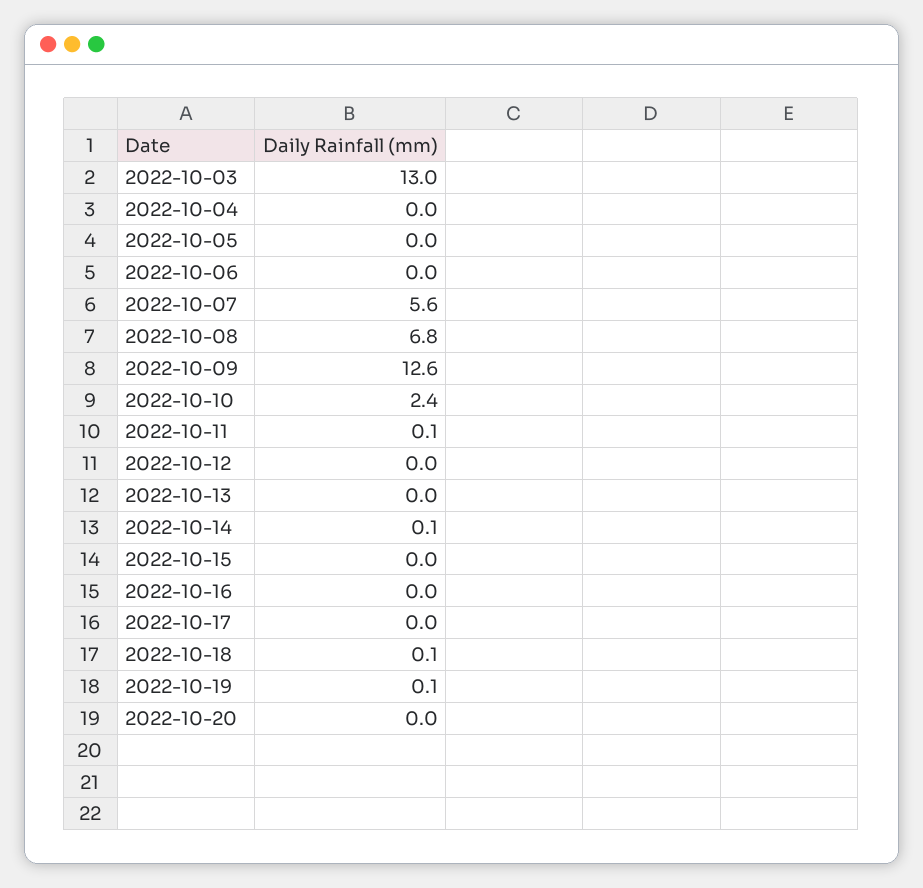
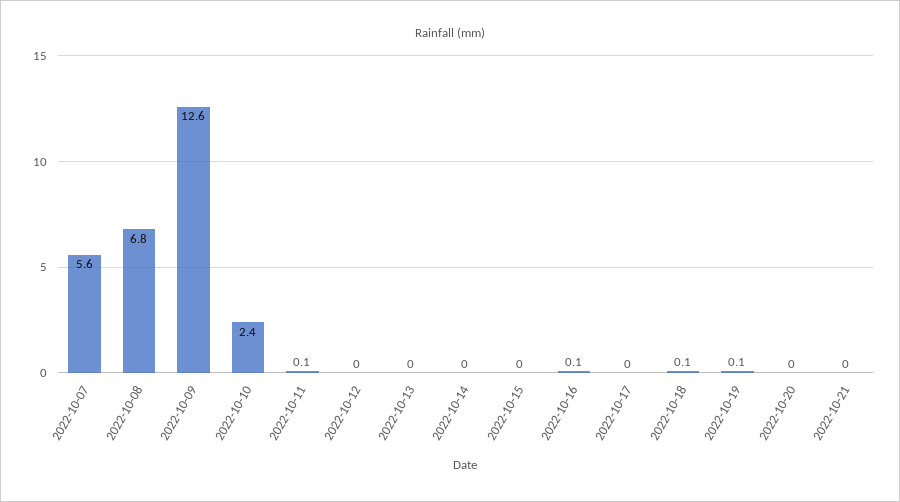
2022-10-03: 13 -> none
2022-10-04: 0 -> none
2022-10-05: 0 -> none
2022-10-06: 0 -> none
2022-10-14: 0.1 -> 0
2022-10-16: 0 -> 0.1
2022-10-21: none -> 0

